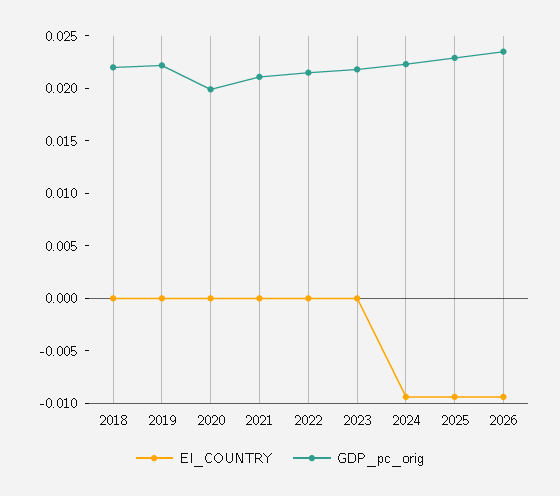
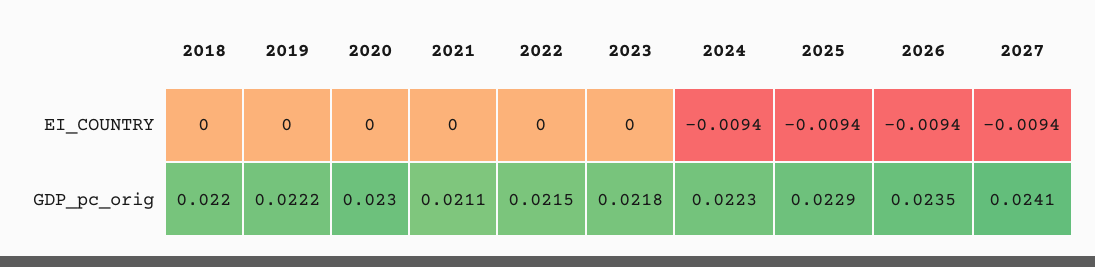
GDP_pc_orig, 2020: 0.02 -> 0.023
EI_COUNTRY, 2027: none -> -0.0094
GDP_pc_orig, 2027: none -> 0.0241

